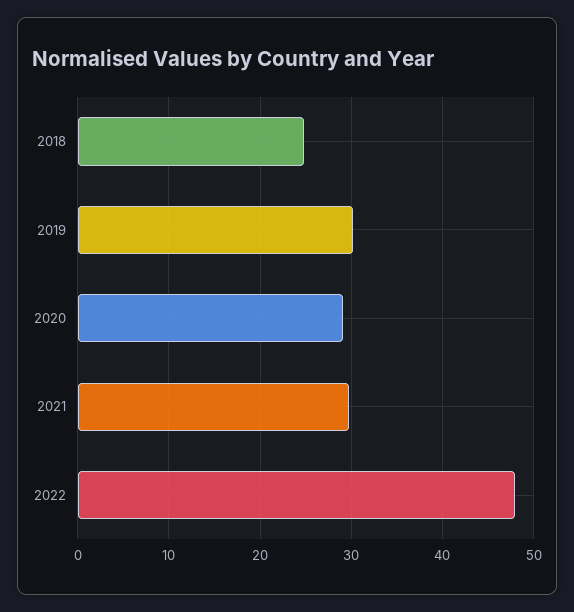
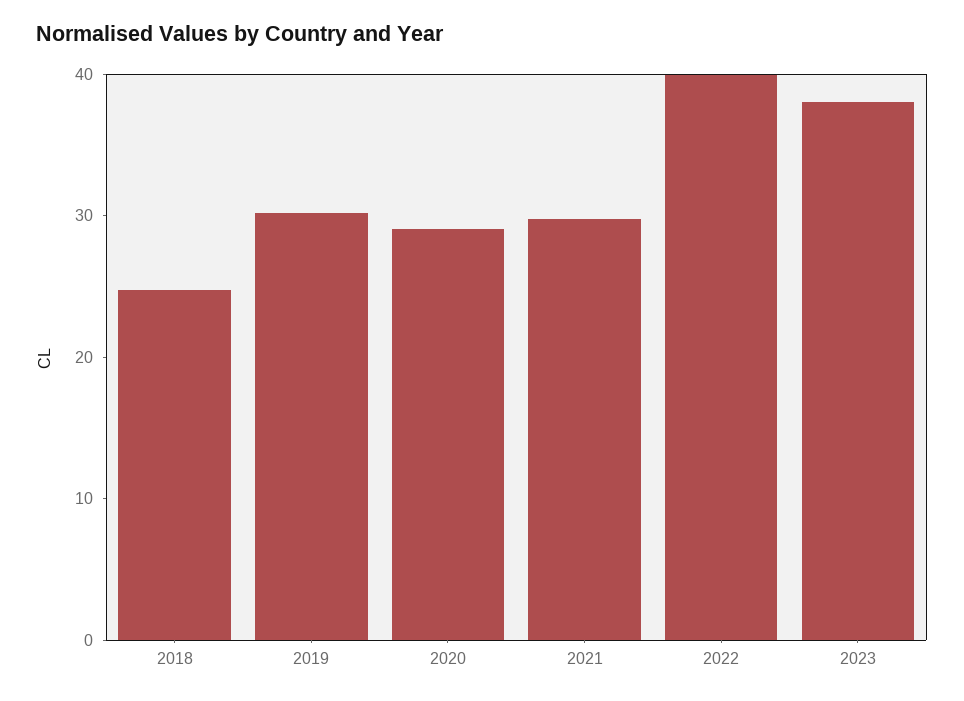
2022: 48 -> 40
2023: none -> 38

